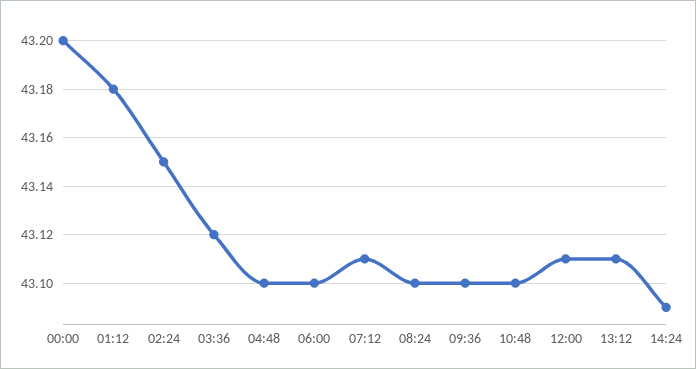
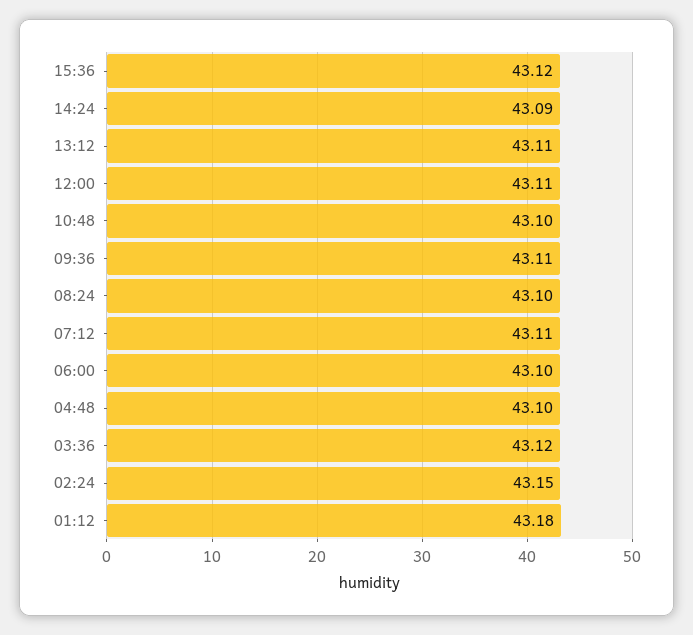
00:00: 43.2 -> none
09:36: 43.1 -> 43.11
15:36: none -> 43.12

